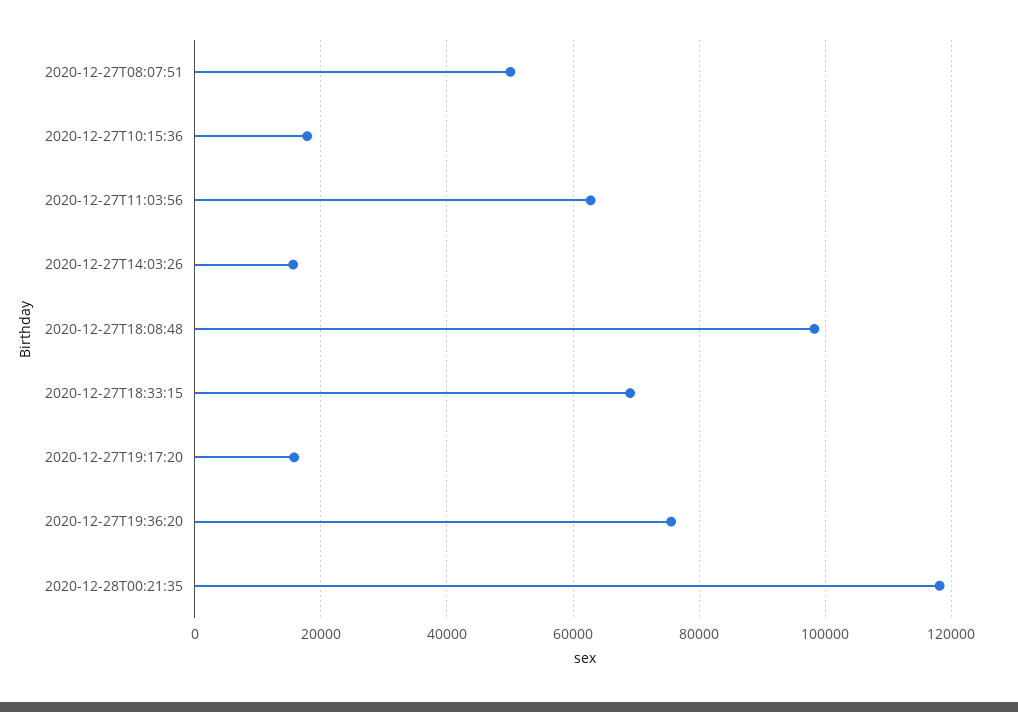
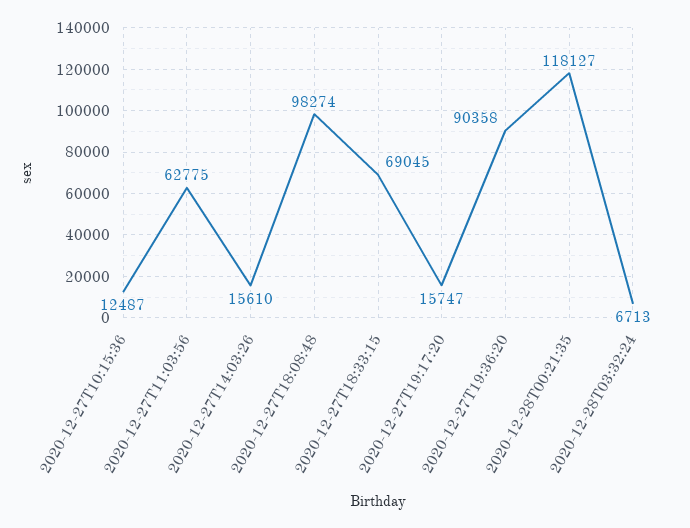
2020-12-27T08:07:51: 50000 -> none
2020-12-27T10:15:36: 18000 -> 12487
2020-12-27T19:36:20: 76000 -> 90358
2020-12-28T03:32:24: none -> 6713

